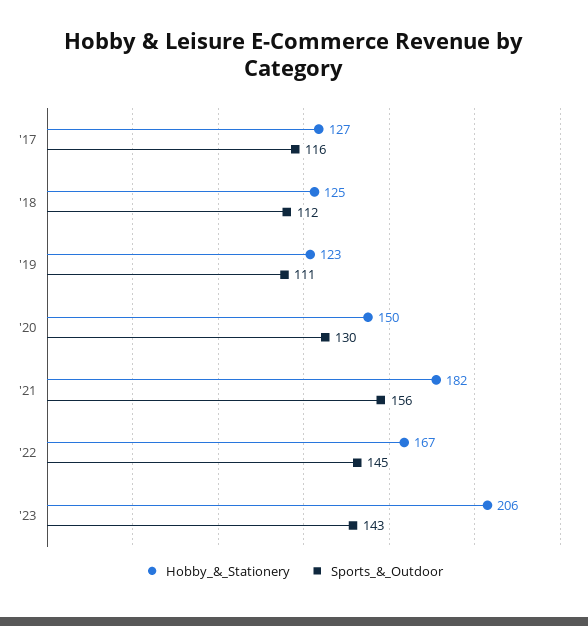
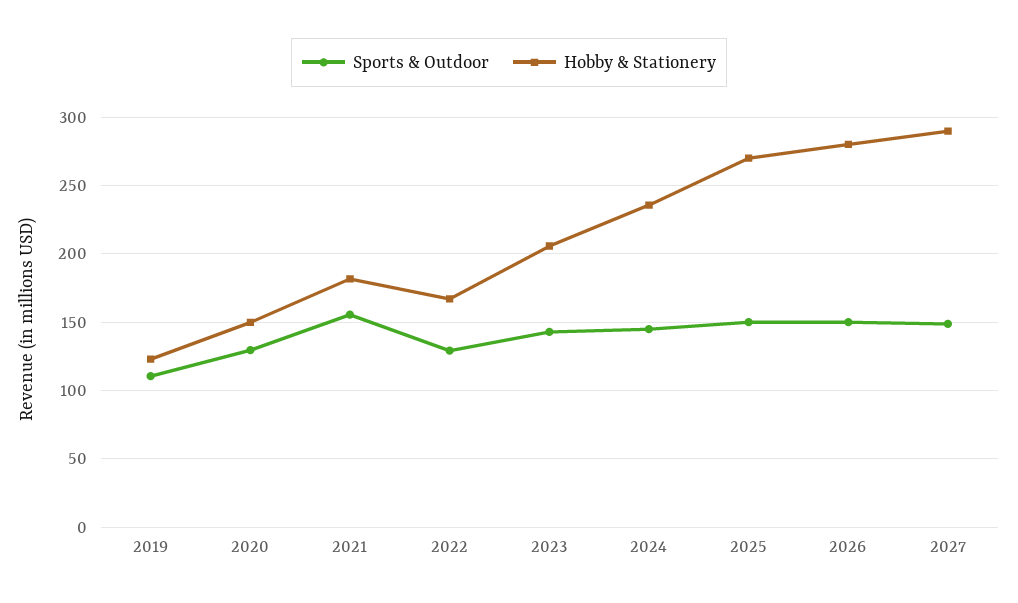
Hobby_&_Stationery, '17: 127 -> none
Sports_&_Outdoor, '17: 116 -> none
Hobby_&_Stationery, '18: 125 -> none
Sports_&_Outdoor, '18: 112 -> none
Sports_&_Outdoor, '22: 145 -> 130
Sports_&_Outdoor, 2024: none -> 145
Hobby_&_Stationery, 2024: none -> 235
Sports_&_Outdoor, 2025: none -> 150
Hobby_&_Stationery, 2025: none -> 270
Sports_&_Outdoor, 2026: none -> 150
Hobby_&_Stationery, 2026: none -> 280
Sports_&_Outdoor, 2027: none -> 150
Hobby_&_Stationery, 2027: none -> 290

